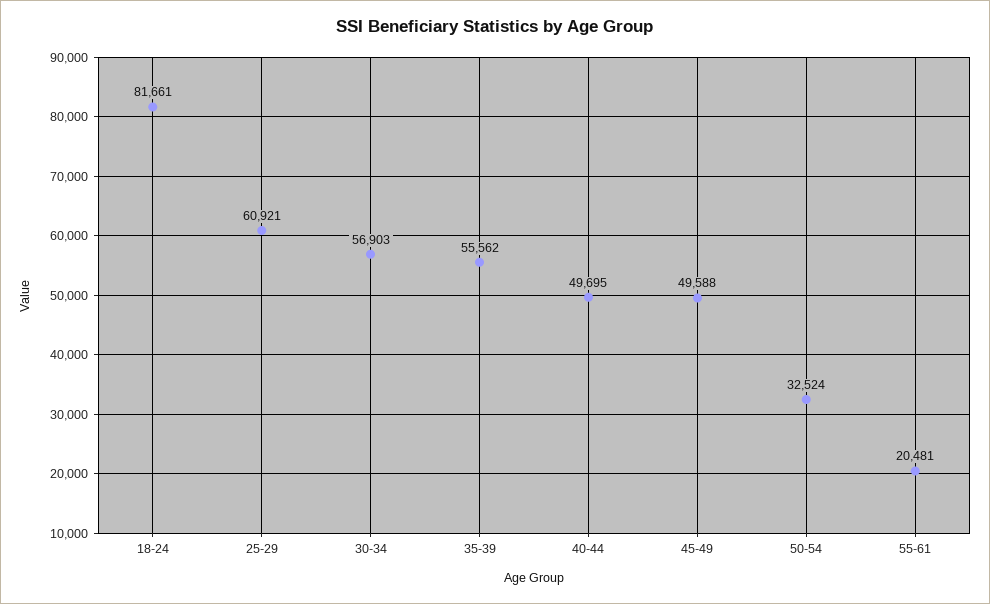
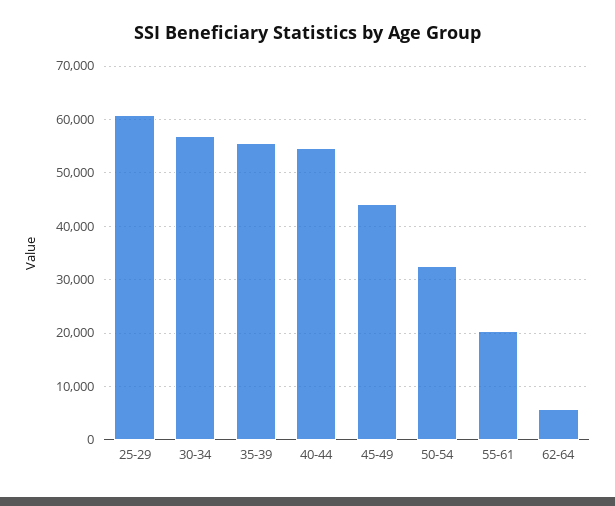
18-24: 81661 -> none
40-44: 49695 -> 54000
45-49: 49588 -> 44000
62-64: none -> 6000

